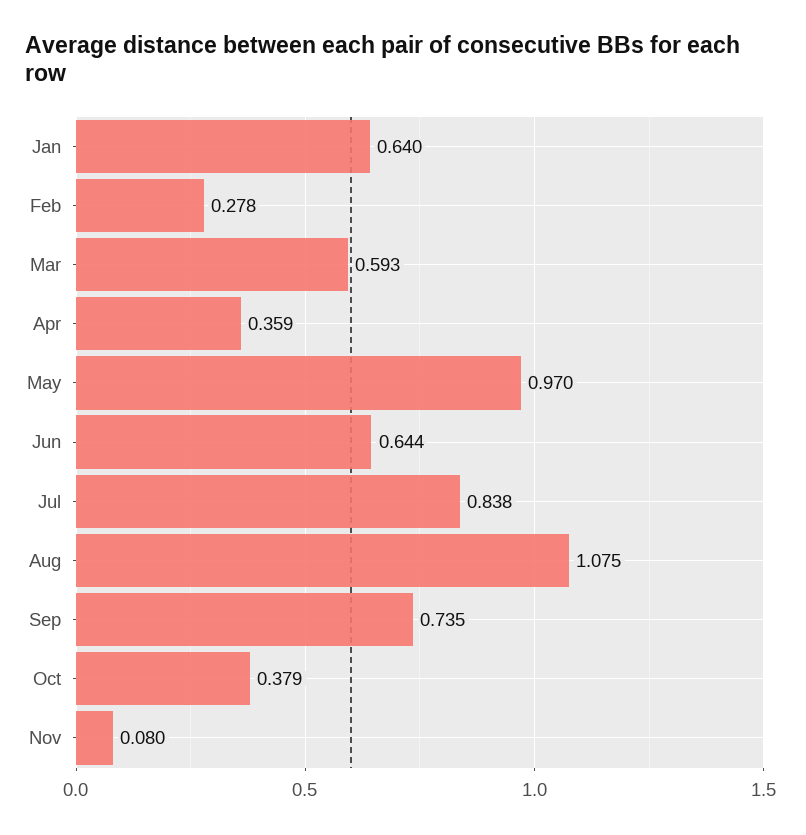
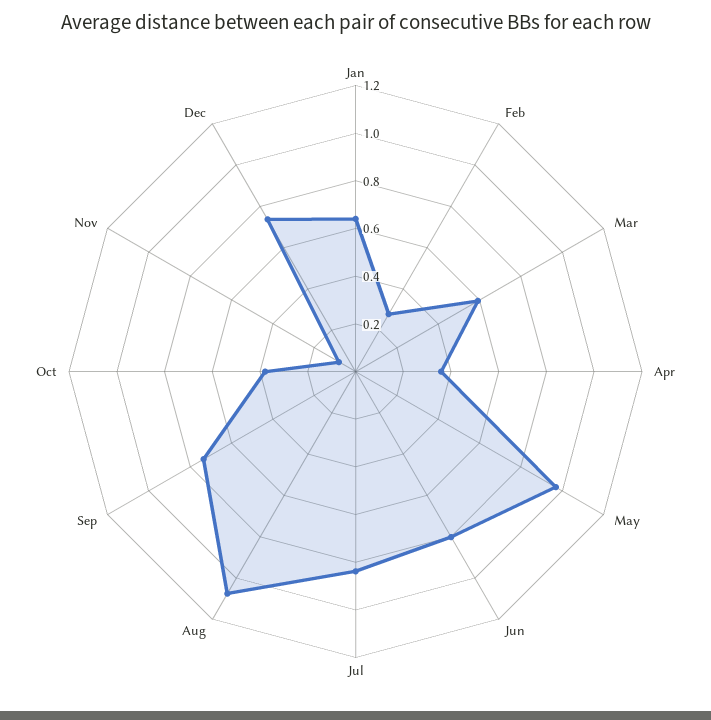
Jun: 0.644 -> 0.8
Dec: none -> 0.75

